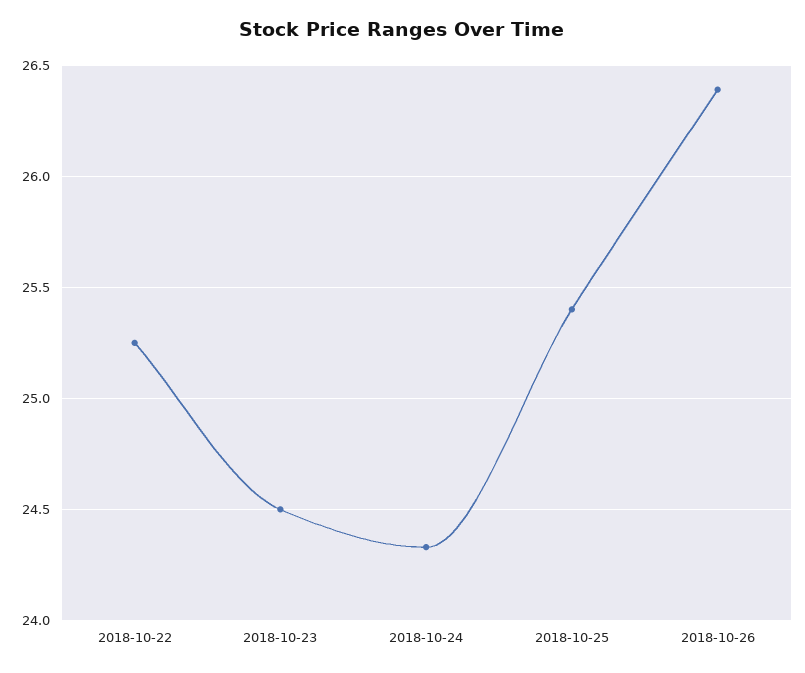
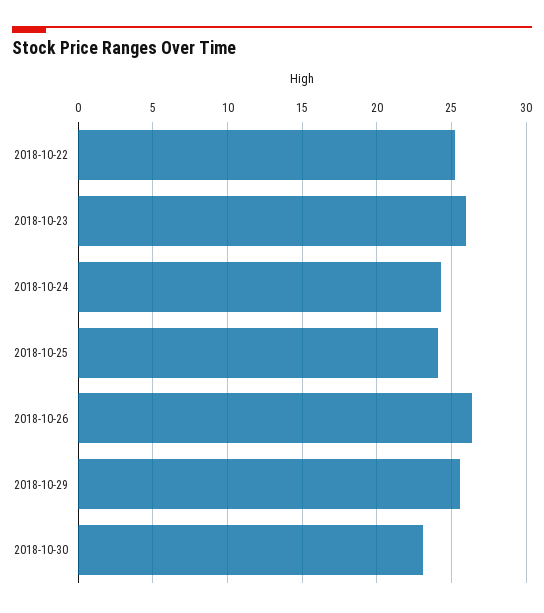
2018-10-23: 24.5 -> 26
2018-10-25: 25.4 -> 24
2018-10-29: none -> 25.5
2018-10-30: none -> 23

